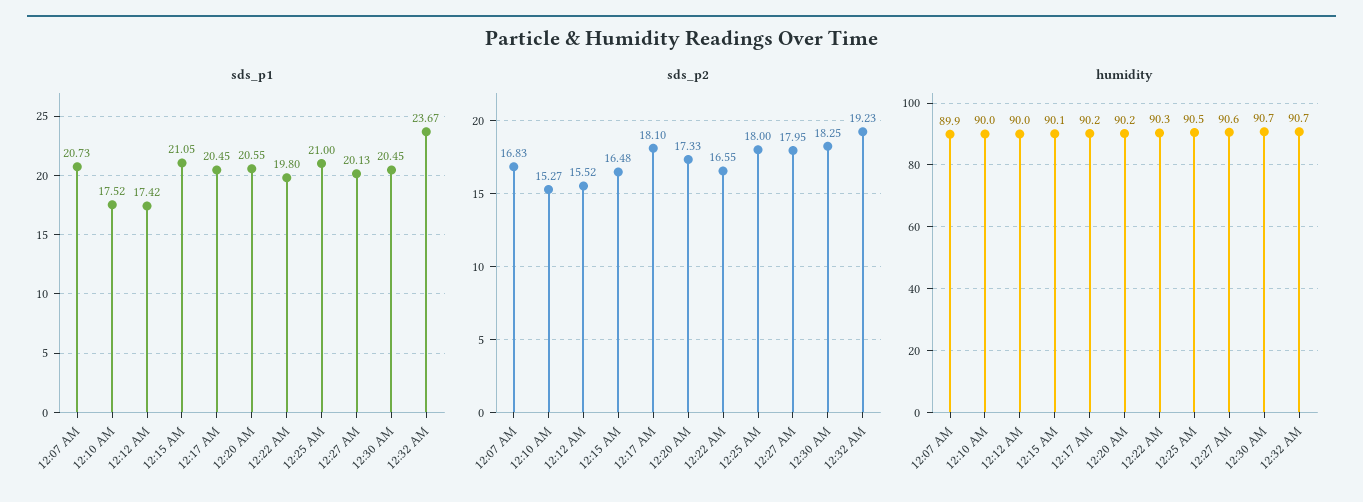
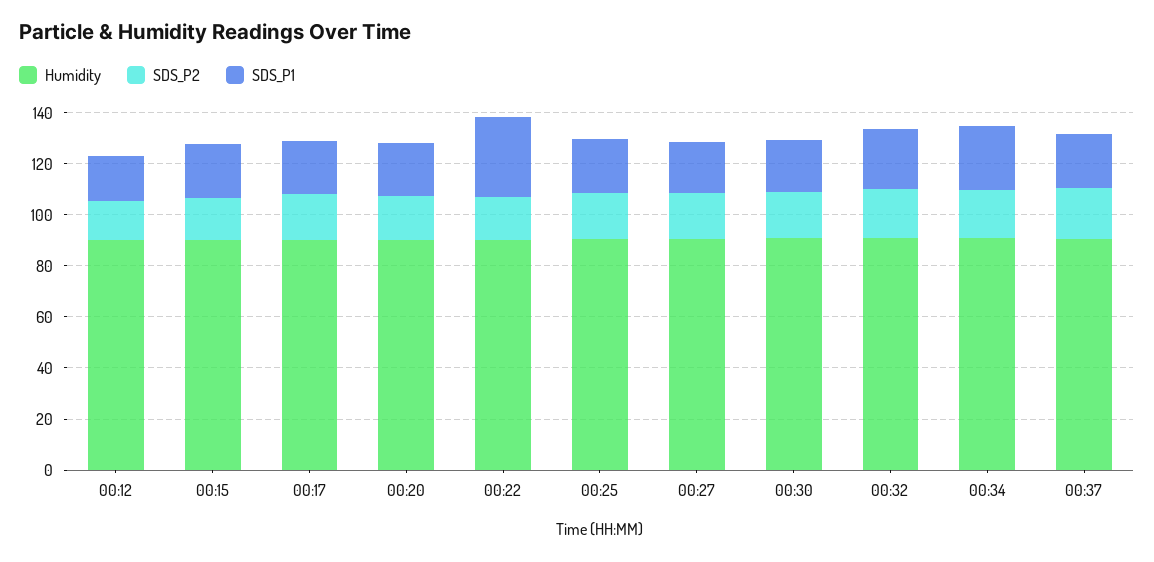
sds_p1, 12:07 AM: 20.73 -> none
sds_p1, 12:10 AM: 17.52 -> none
sds_p1, 12:22 AM: 19.8 -> 30
sds_p2, 12:07 AM: 16.83 -> none
sds_p2, 12:10 AM: 15.27 -> none
humidity, 12:07 AM: 89.9 -> none
humidity, 12:10 AM: 90 -> none
humidity, 00:34: none -> 90
sds_p2, 00:34: none -> 20
sds_p1, 00:34: none -> 25
humidity, 00:37: none -> 90
sds_p2, 00:37: none -> 20
sds_p1, 00:37: none -> 20

